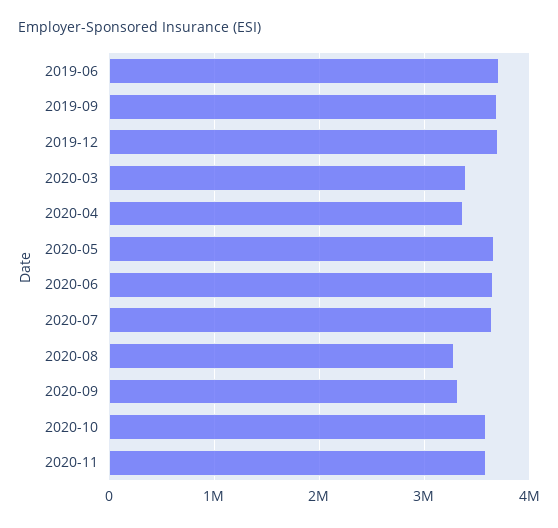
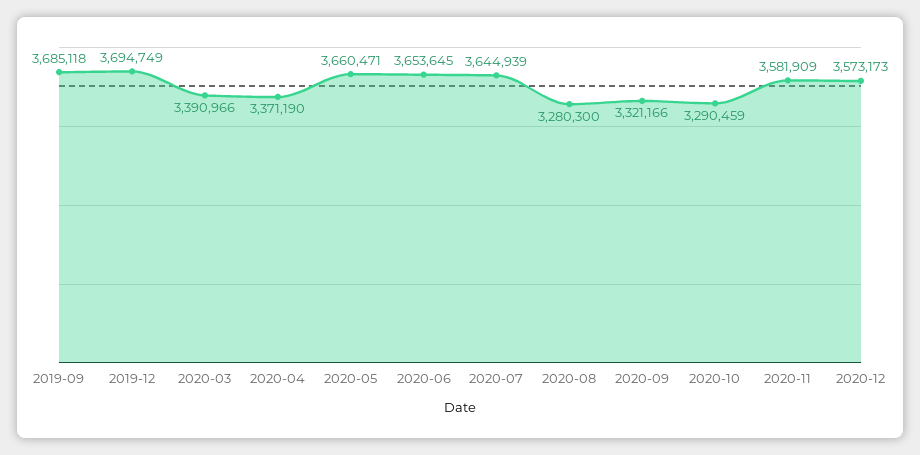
2019-06: 3700000 -> none
2020-10: 3600000 -> 3290459
2020-12: none -> 3573173

